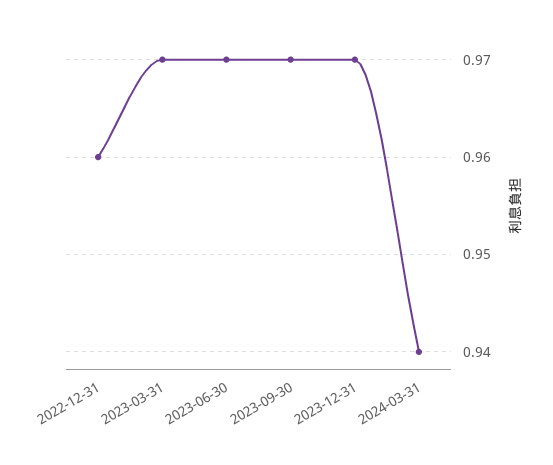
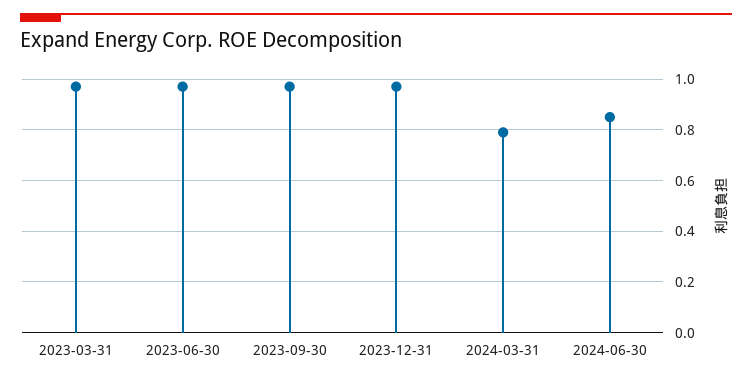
2022-12-31: 0.96 -> none
2024-03-31: 0.94 -> 0.8
2024-06-30: none -> 0.85

